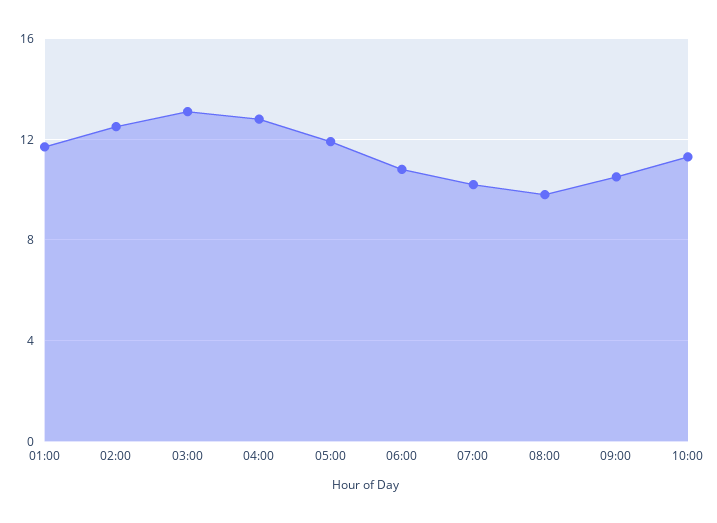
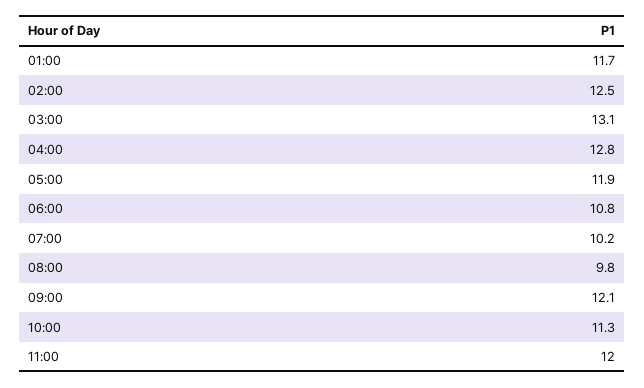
09:00: 10.5 -> 12.1
11:00: none -> 12

